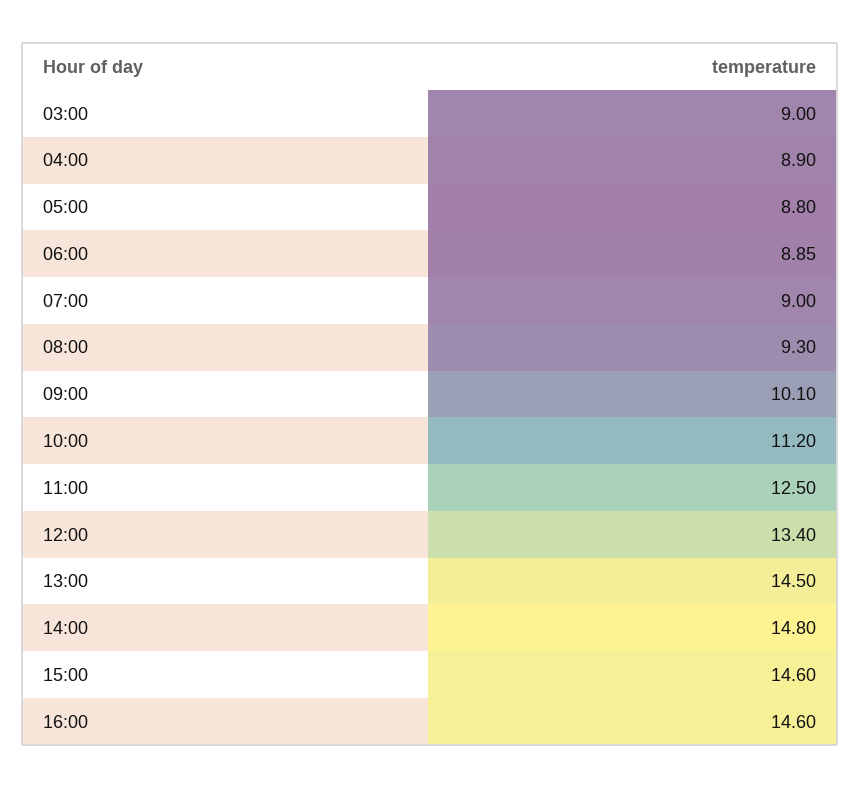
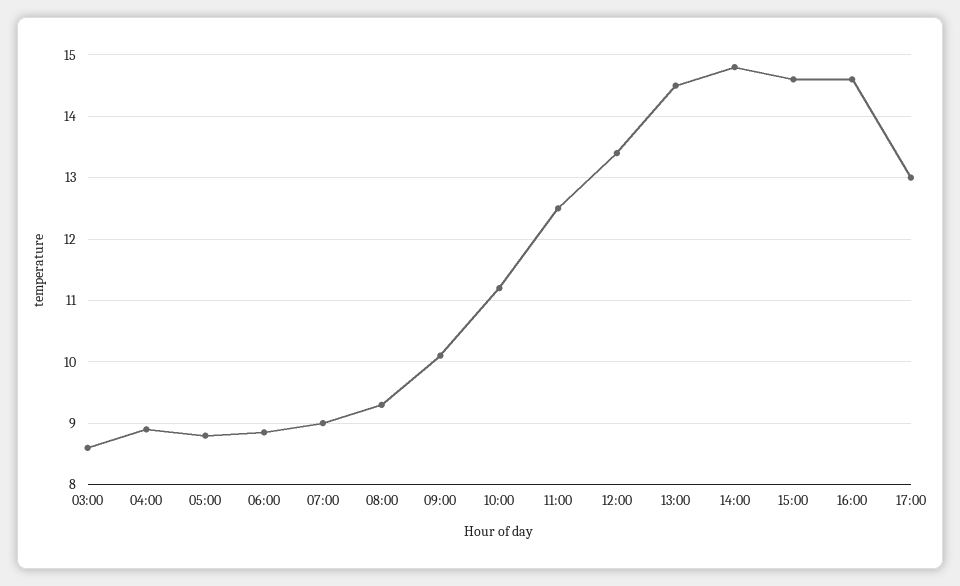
03:00: 9 -> 8.6
17:00: none -> 13

